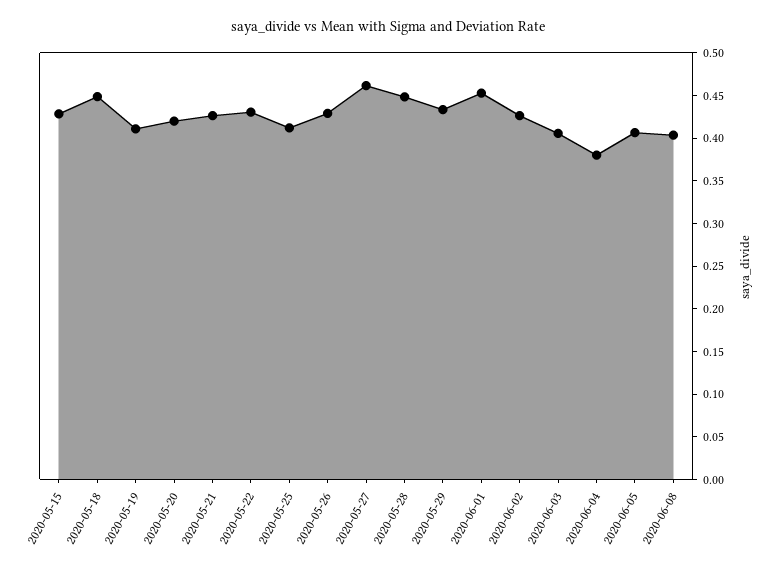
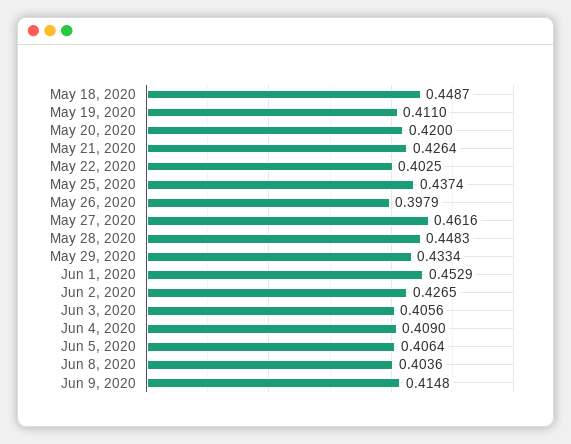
2020-05-15: 0.43 -> none
2020-05-22: 0.43 -> 0.4025
2020-05-25: 0.41 -> 0.4374
2020-05-26: 0.43 -> 0.3979
2020-06-04: 0.38 -> 0.409
Jun 9, 2020: none -> 0.4148

